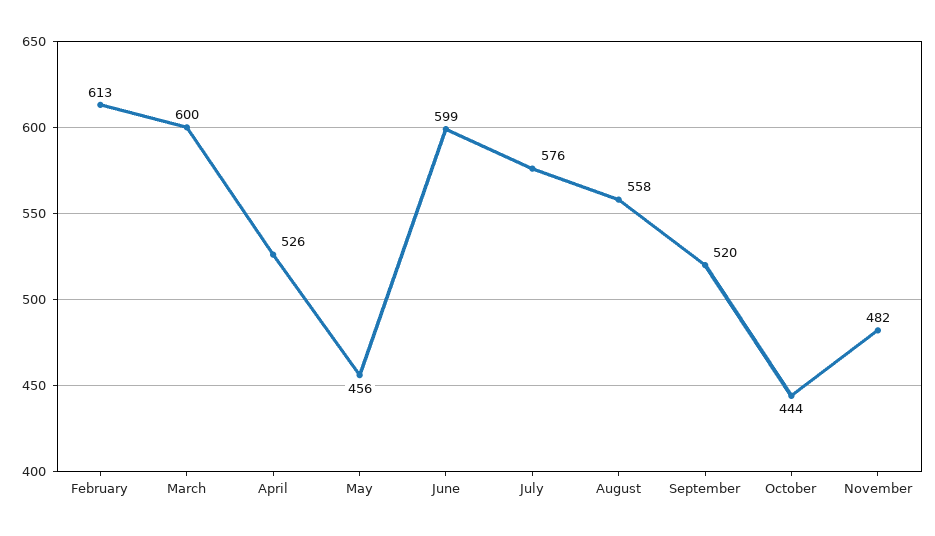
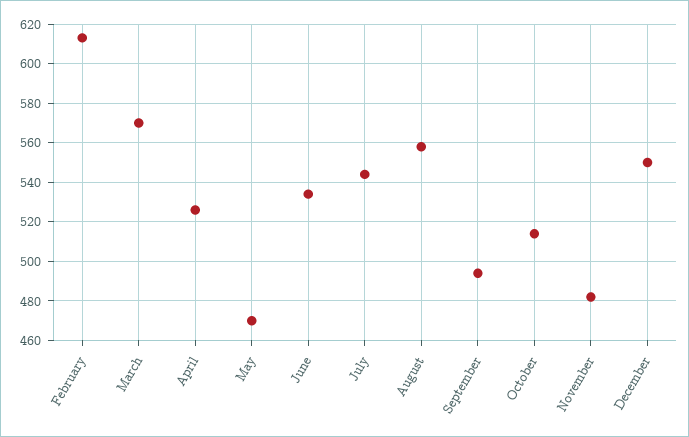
March: 600 -> 570
May: 456 -> 470
June: 599 -> 535
July: 576 -> 545
September: 520 -> 495
October: 444 -> 515
December: none -> 550

